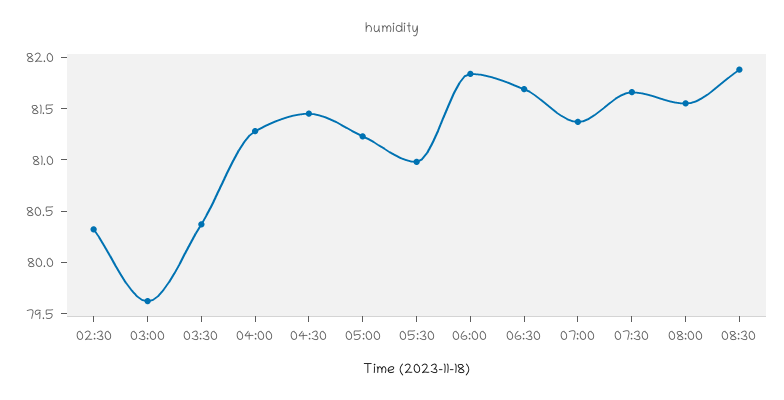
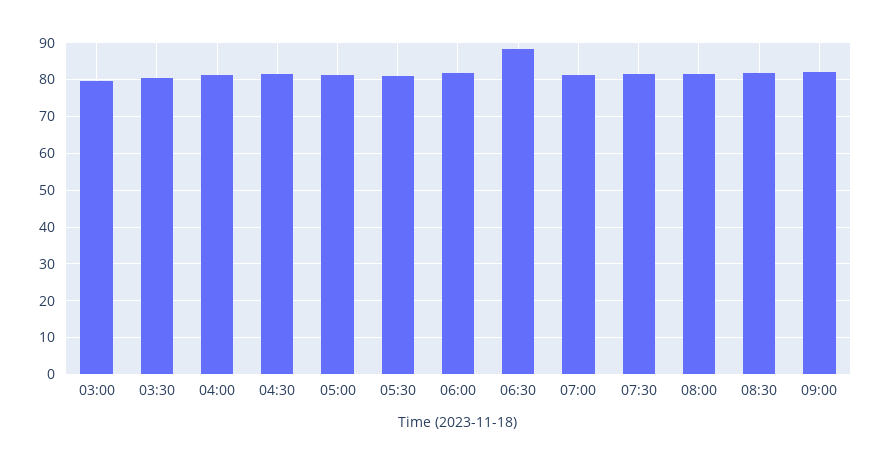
02:30: 80.3 -> none
06:30: 81.7 -> 88
09:00: none -> 82

